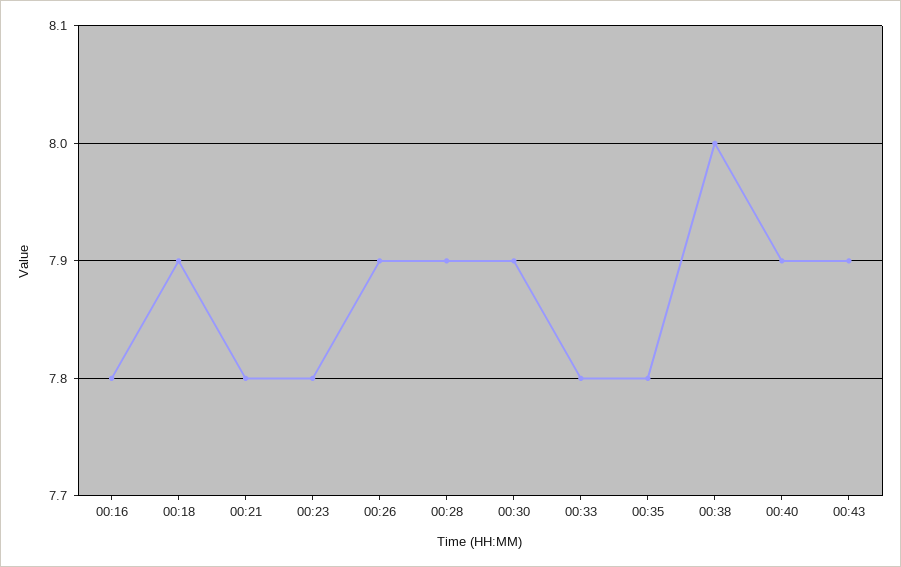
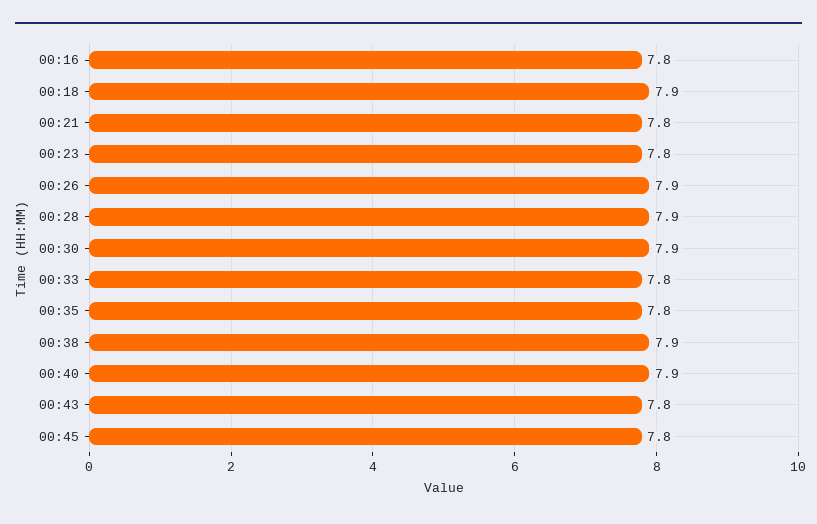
00:38: 8 -> 7.9
00:43: 7.9 -> 7.8
00:45: none -> 7.8

